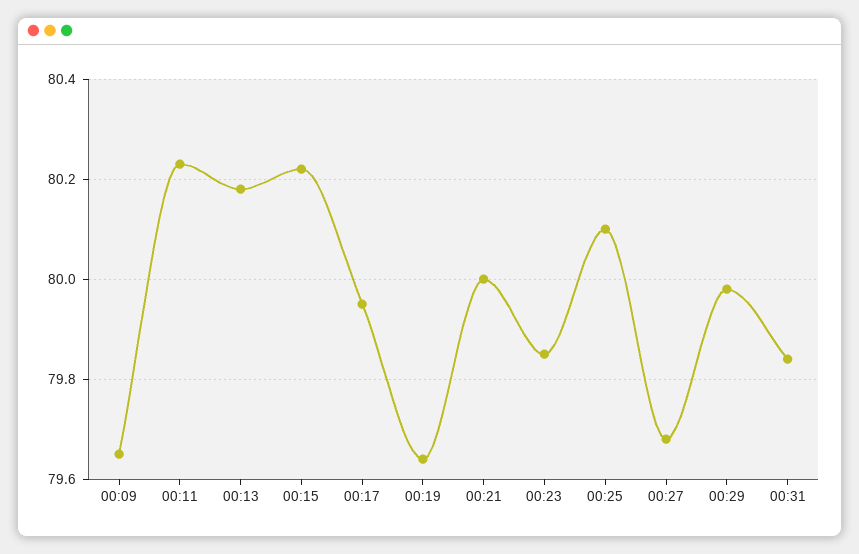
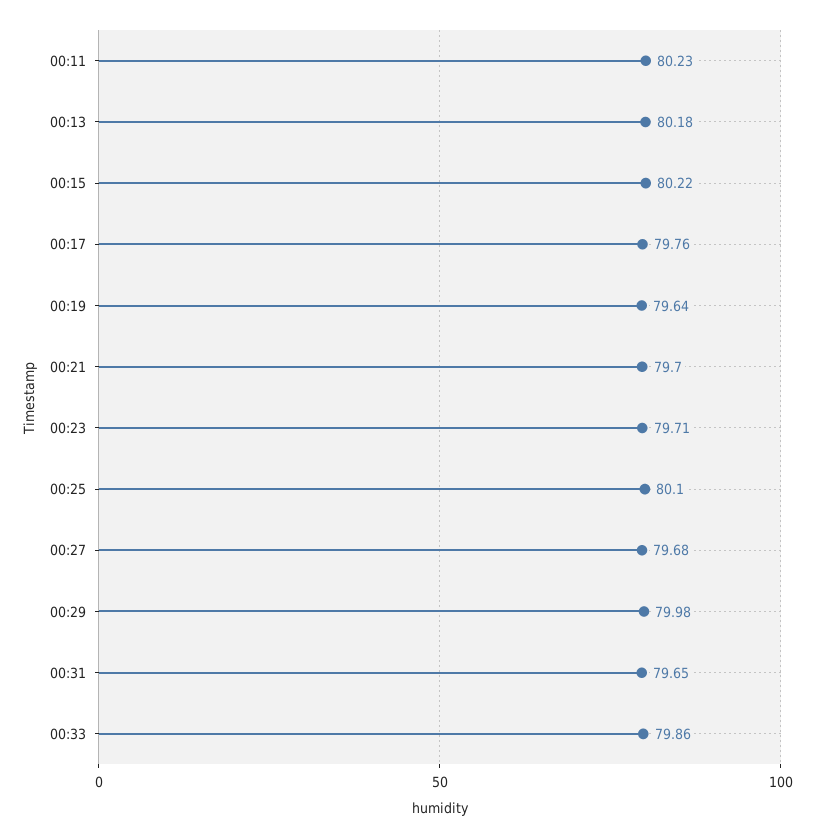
00:09: 79.65 -> none
00:17: 79.95 -> 79.76
00:21: 80 -> 79.7
00:23: 79.85 -> 79.71
00:31: 79.85 -> 79.65
00:33: none -> 79.86

